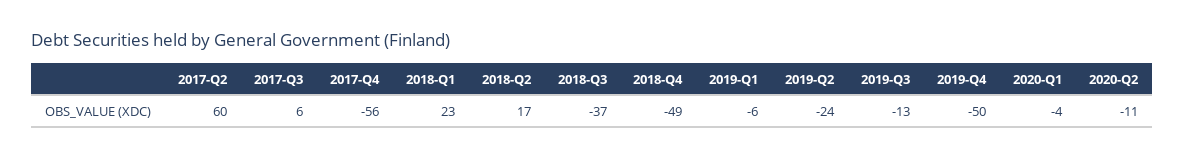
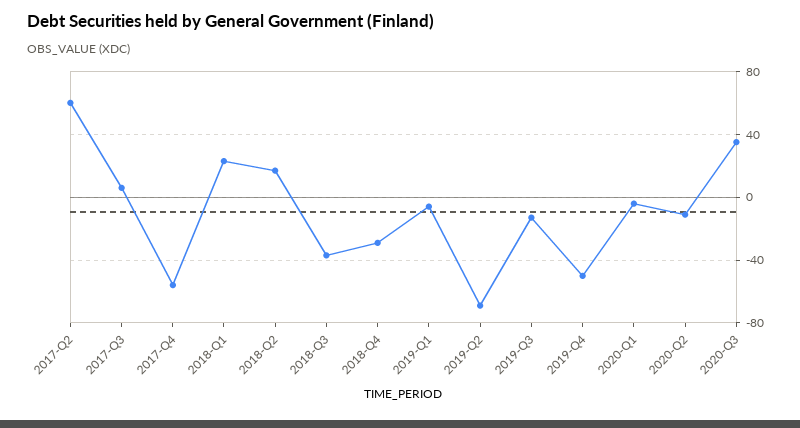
2018-Q4: -49 -> -30
2019-Q2: -24 -> -70
2020-Q3: none -> 35

